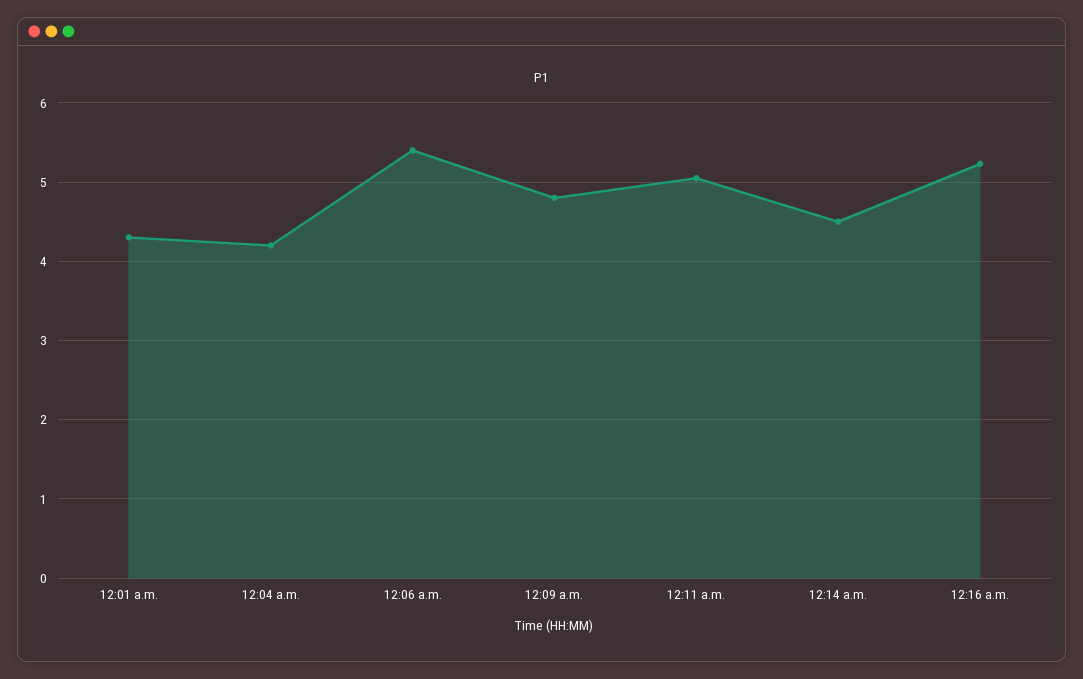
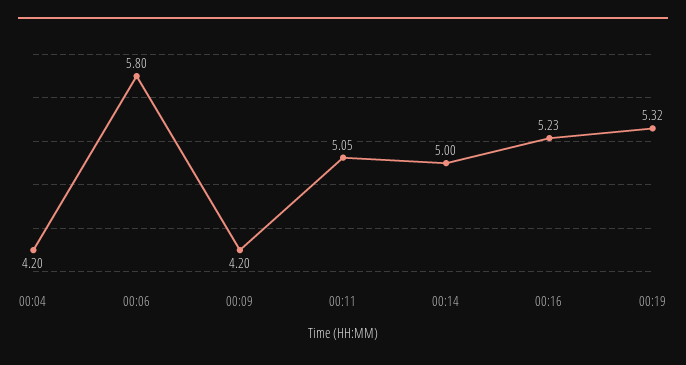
12:01 a.m.: 4.3 -> none
12:06 a.m.: 5.4 -> 5.8
12:09 a.m.: 4.8 -> 4.2
12:14 a.m.: 4.5 -> 5
00:19: none -> 5.32

